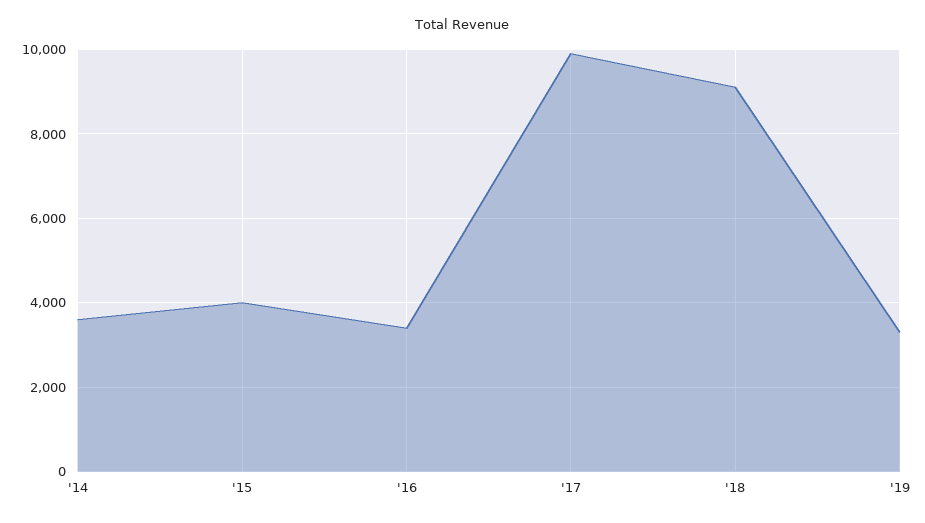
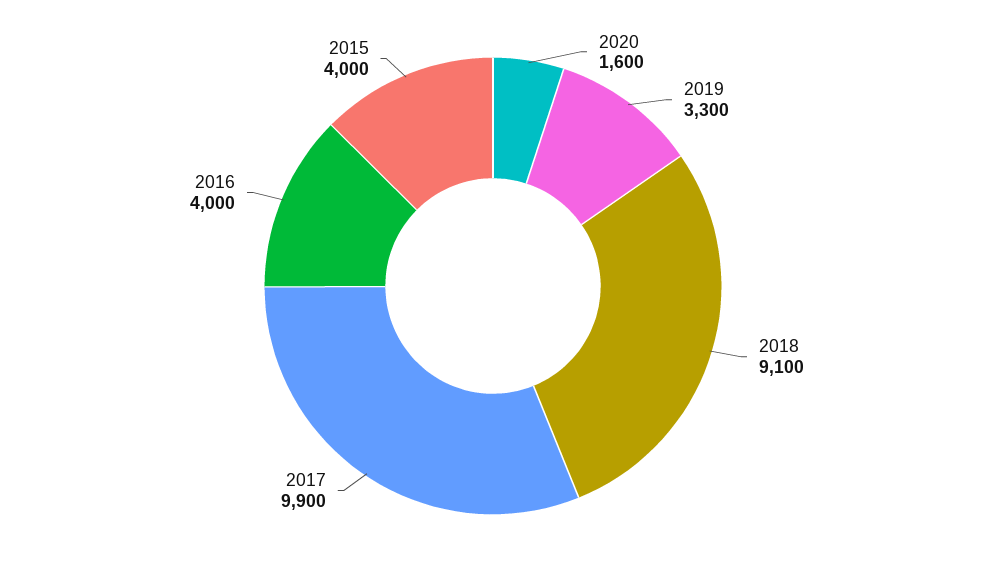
'14: 3600 -> none
'16: 3400 -> 4000
2020: none -> 1600

